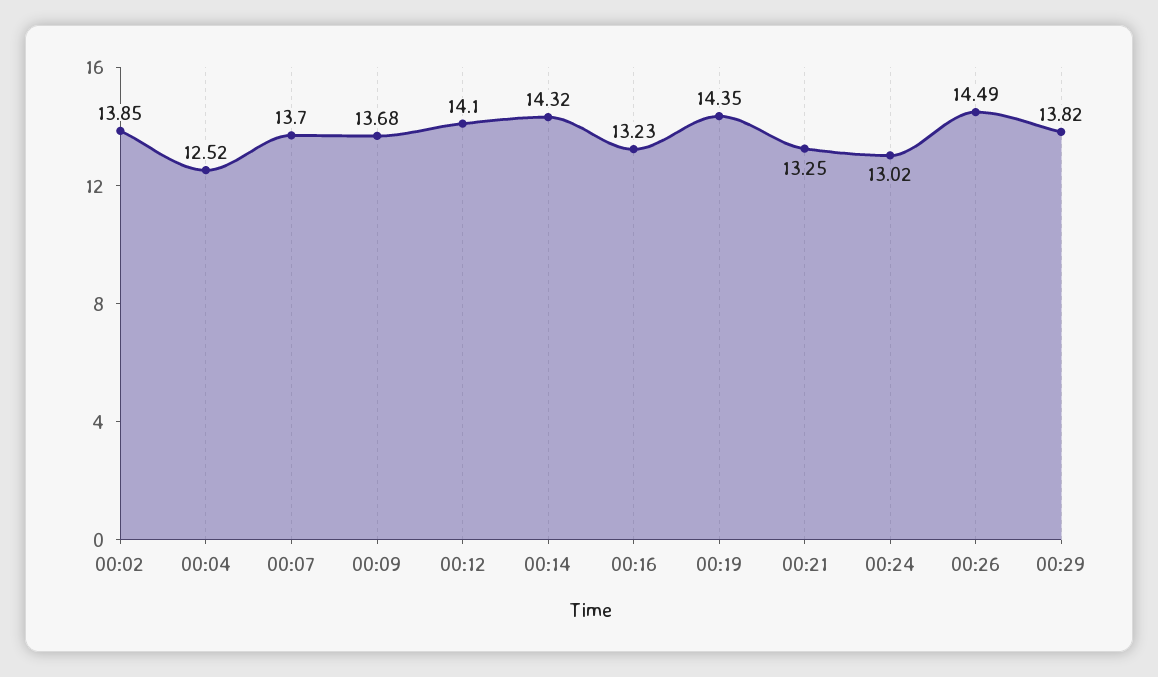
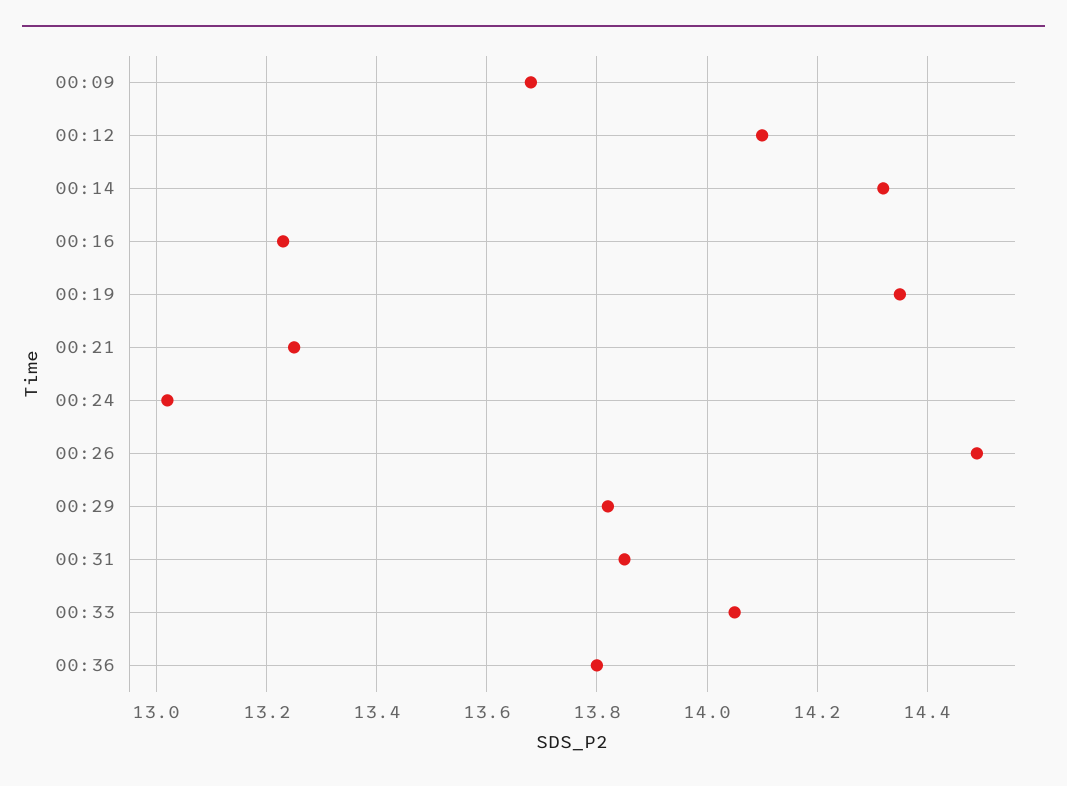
00:02: 13.85 -> none
00:04: 12.52 -> none
00:07: 13.7 -> none
00:31: none -> 13.85
00:33: none -> 14.05
00:36: none -> 13.8

